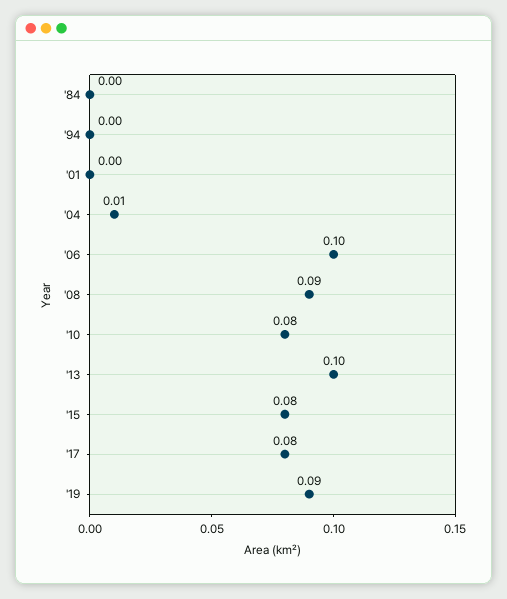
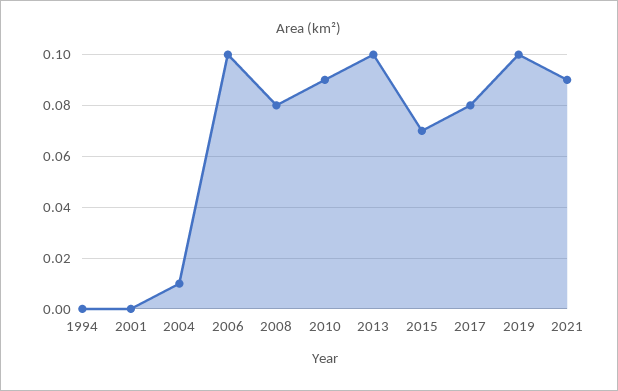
'84: 0 -> none
'08: 0.09 -> 0.08
'10: 0.08 -> 0.09
'15: 0.08 -> 0.07
'19: 0.09 -> 0.1
2021: none -> 0.09

